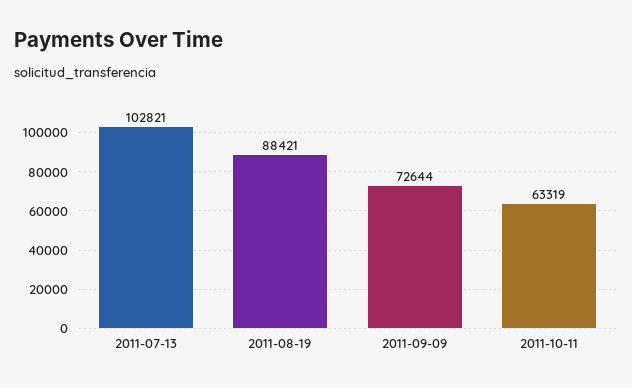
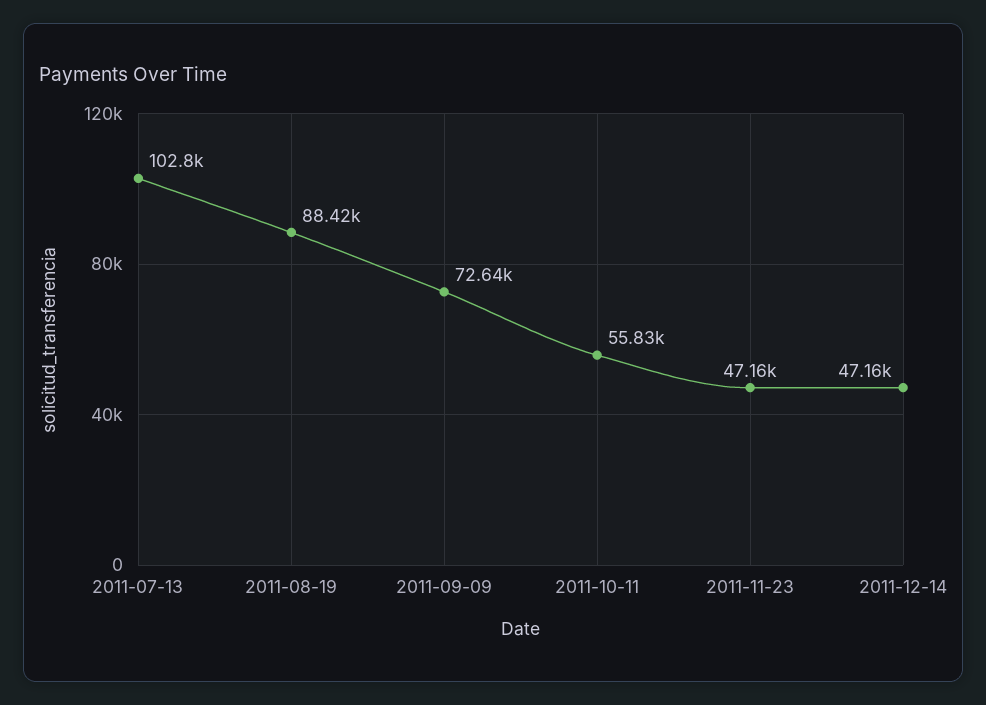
2011-10-11: 63319 -> 55830
2011-11-23: none -> 47160
2011-12-14: none -> 47160

